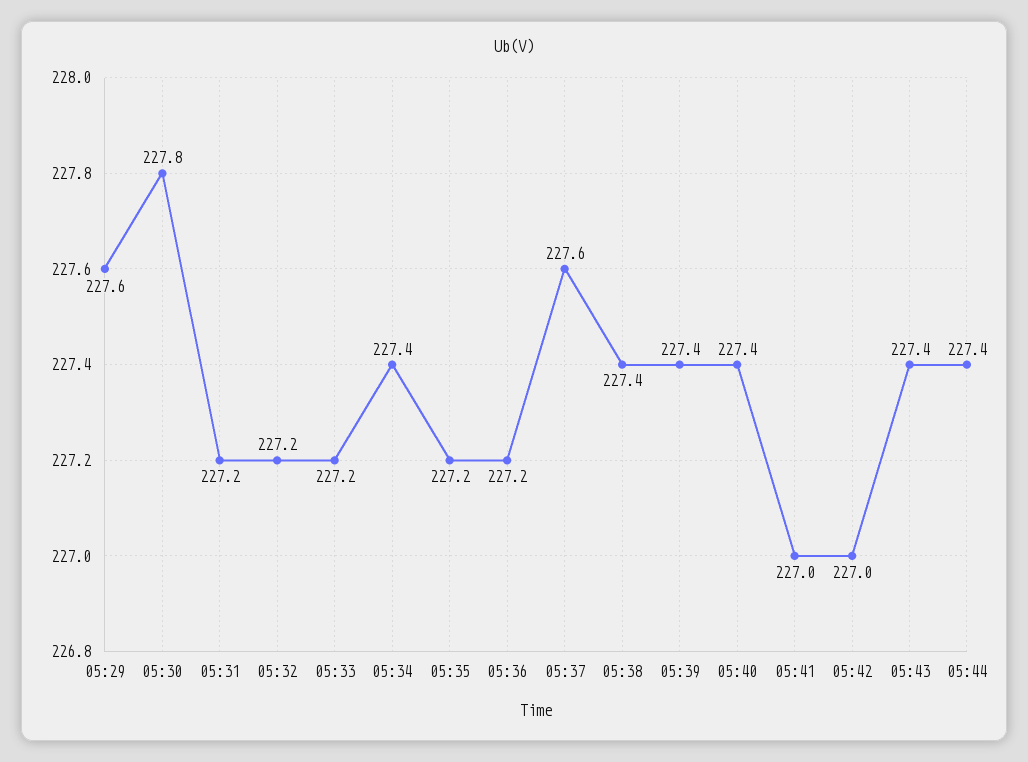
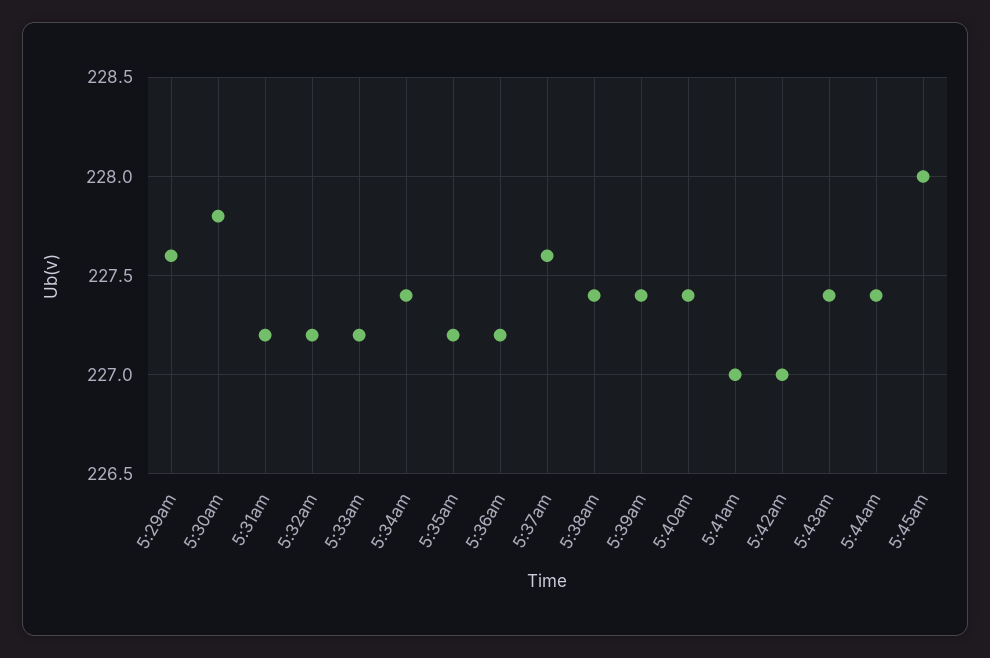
5:45am: none -> 228

